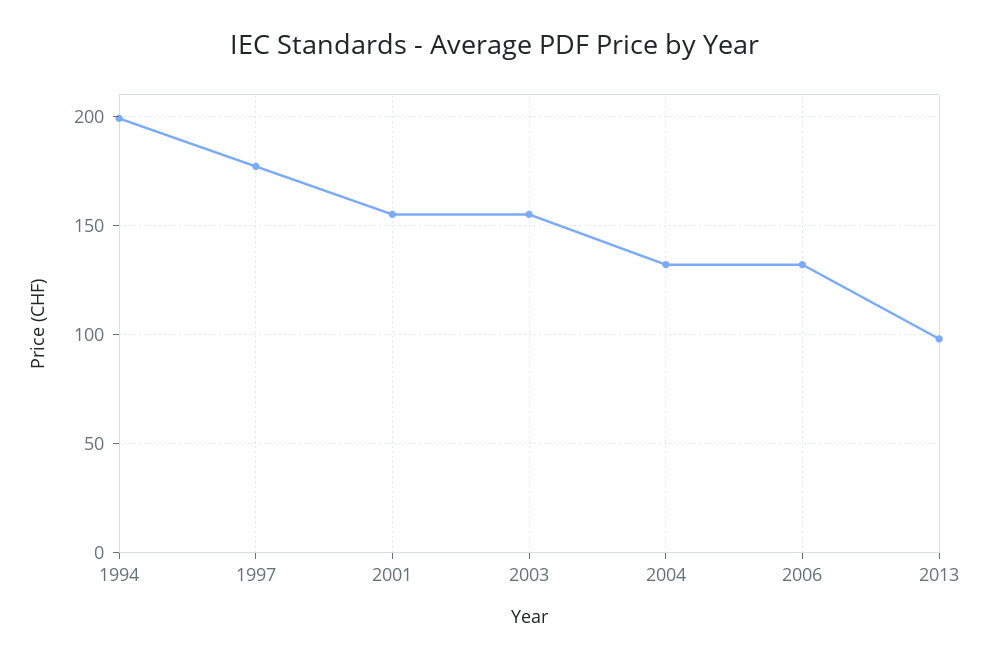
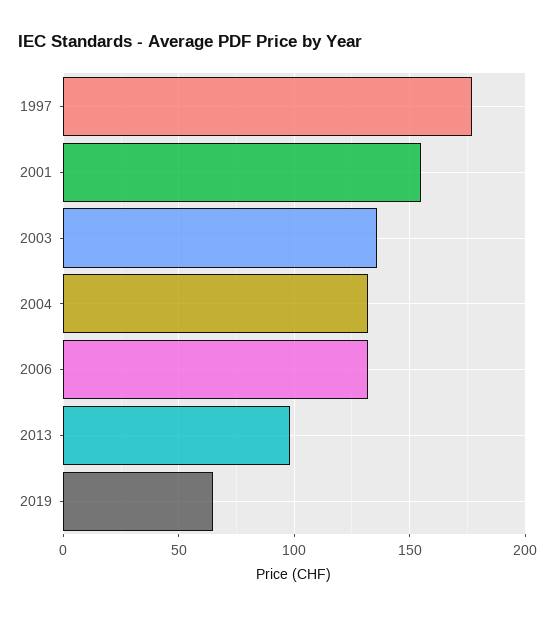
1994: 200 -> none
2003: 155 -> 135
2019: none -> 65

